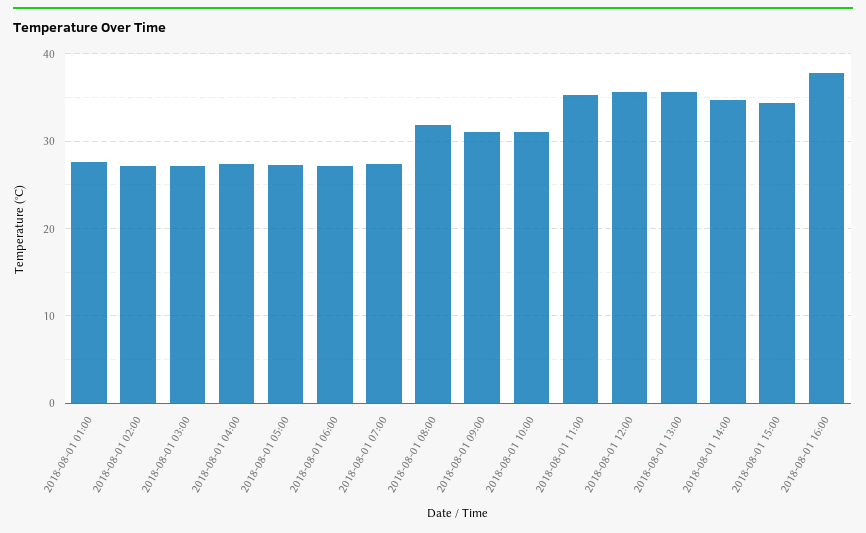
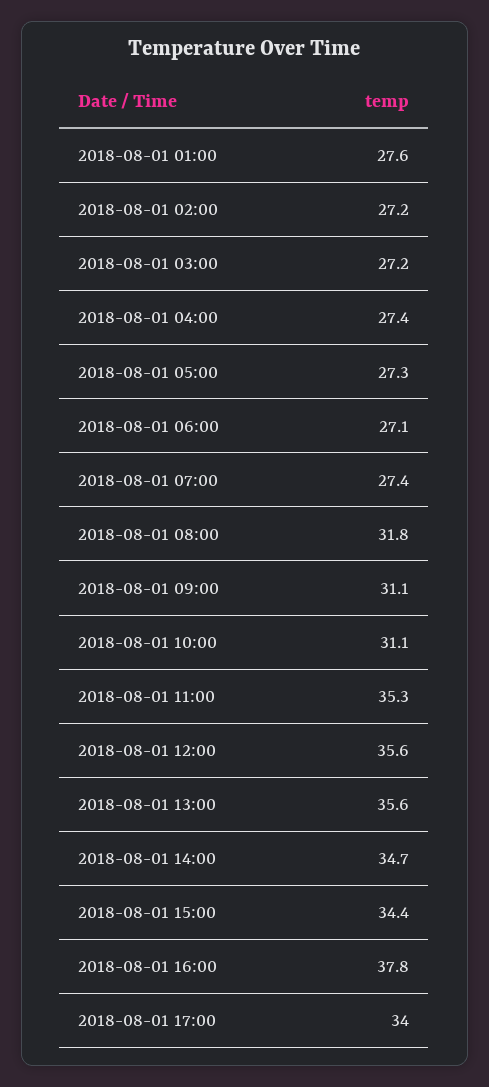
2018-08-01 17:00: none -> 34

